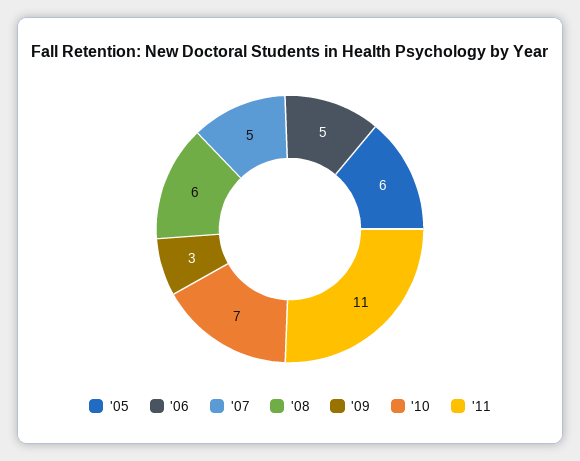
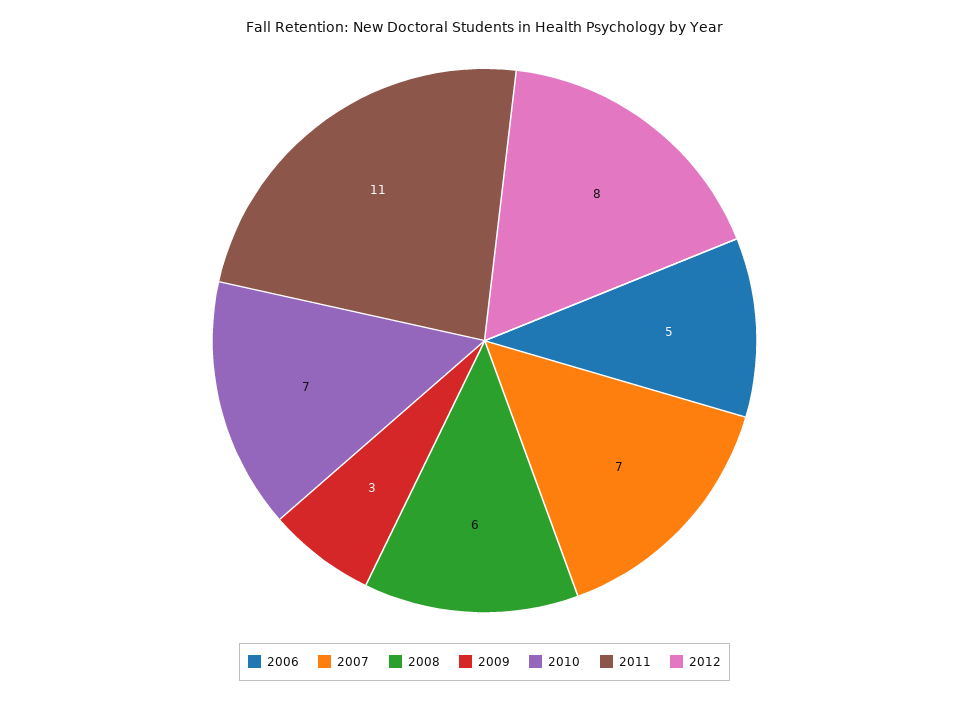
'05: 6 -> none
'07: 5 -> 7
2012: none -> 8

